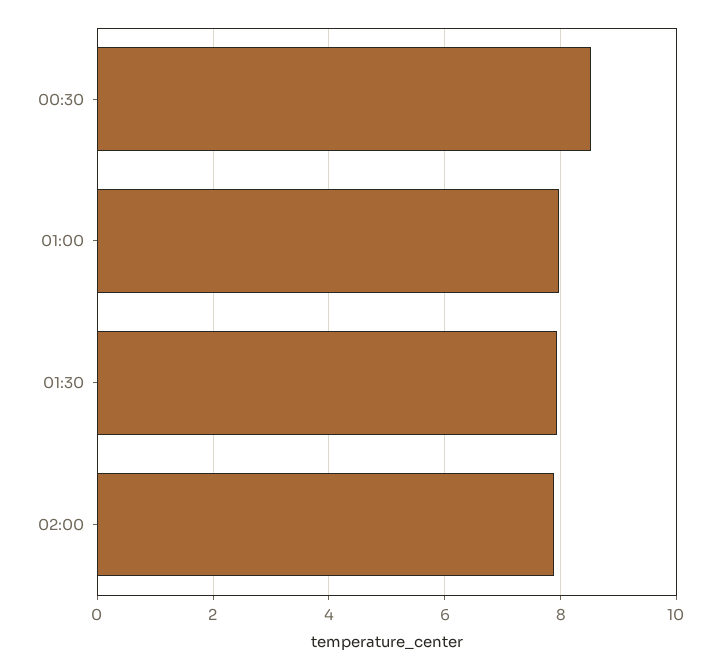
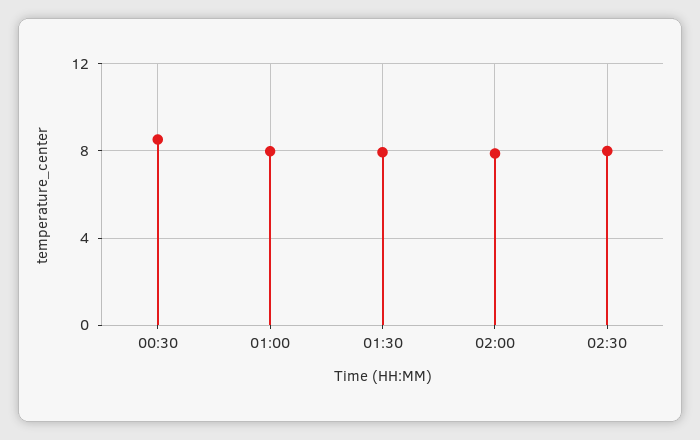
02:30: none -> 8

